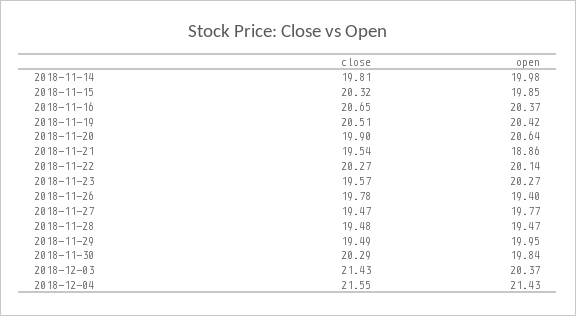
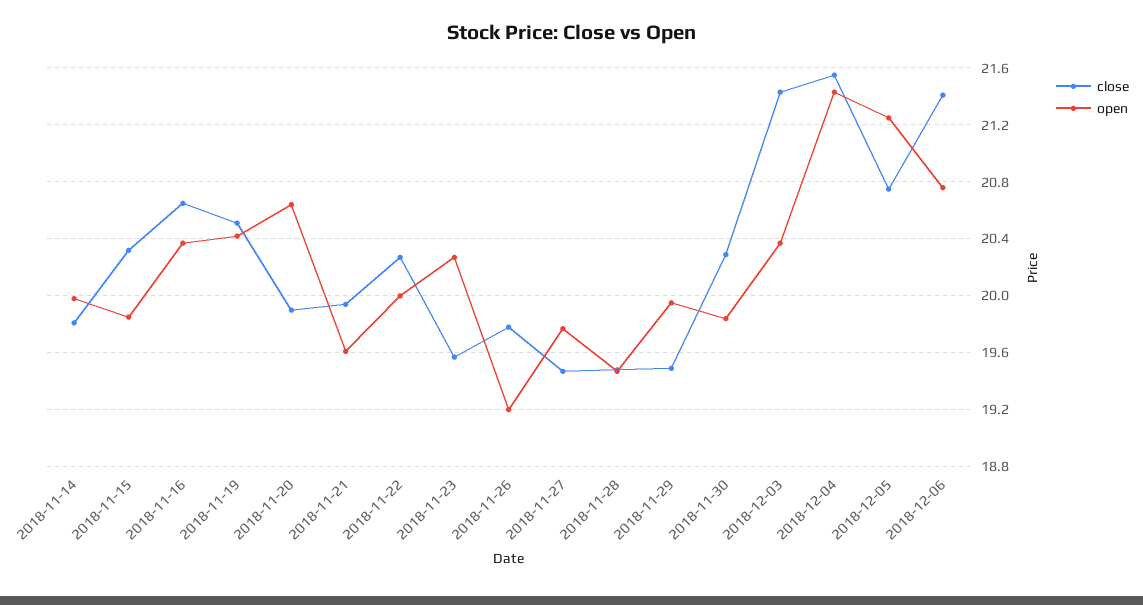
close, 2018-11-21: 19.54 -> 19.95
open, 2018-11-21: 18.86 -> 19.6
open, 2018-11-22: 20.14 -> 20
open, 2018-11-26: 19.4 -> 19.2
close, 2018-12-05: none -> 20.75
open, 2018-12-05: none -> 21.25
close, 2018-12-06: none -> 21.4
open, 2018-12-06: none -> 20.75

